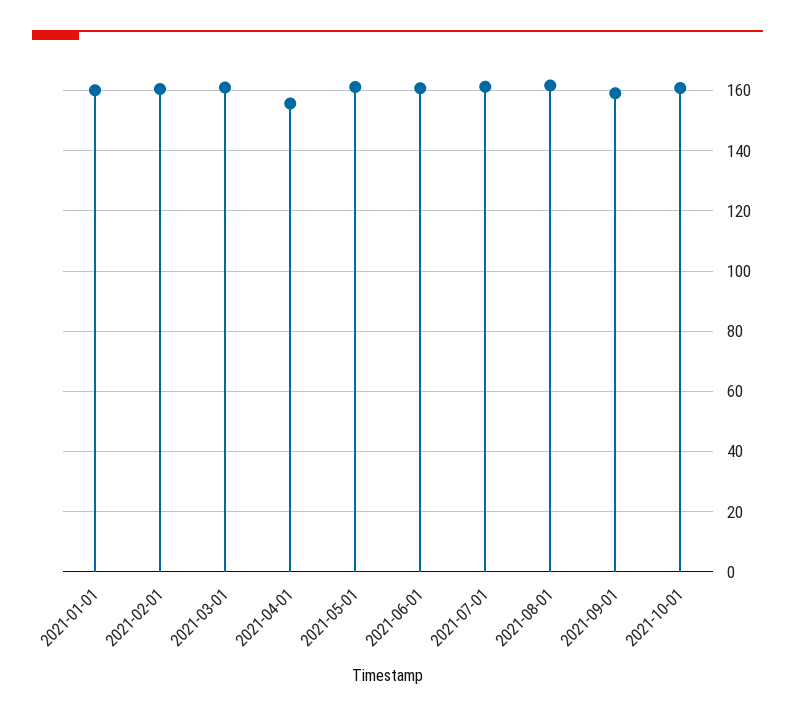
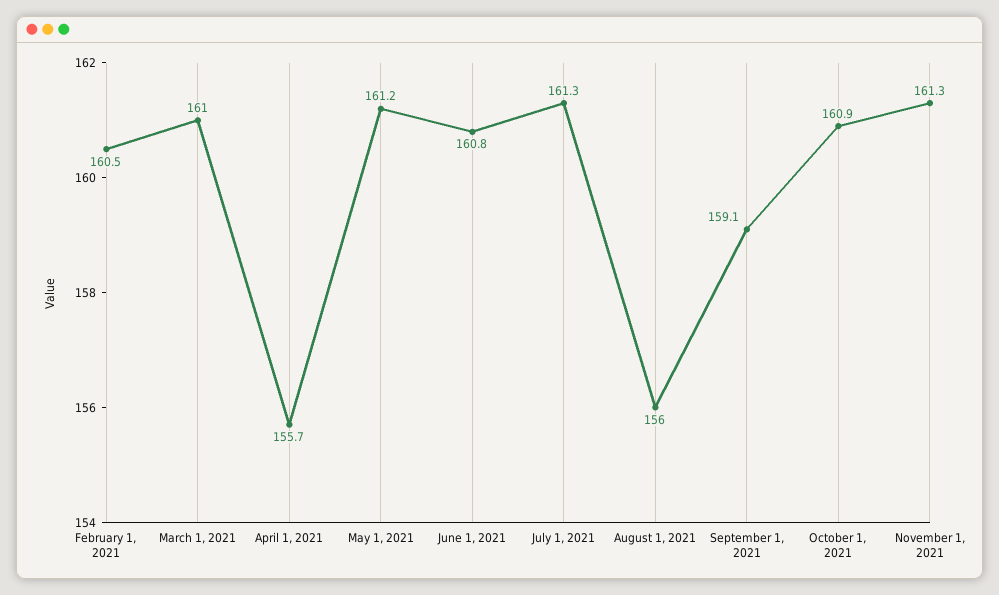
2021-01-01: 160 -> none
2021-08-01: 162 -> 156
November 1, 2021: none -> 161.3

